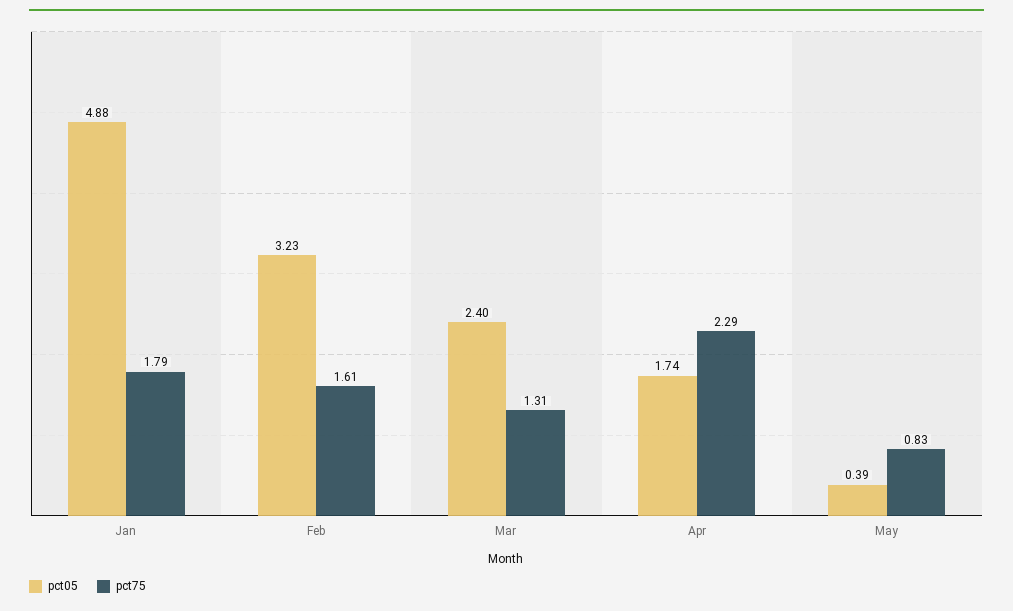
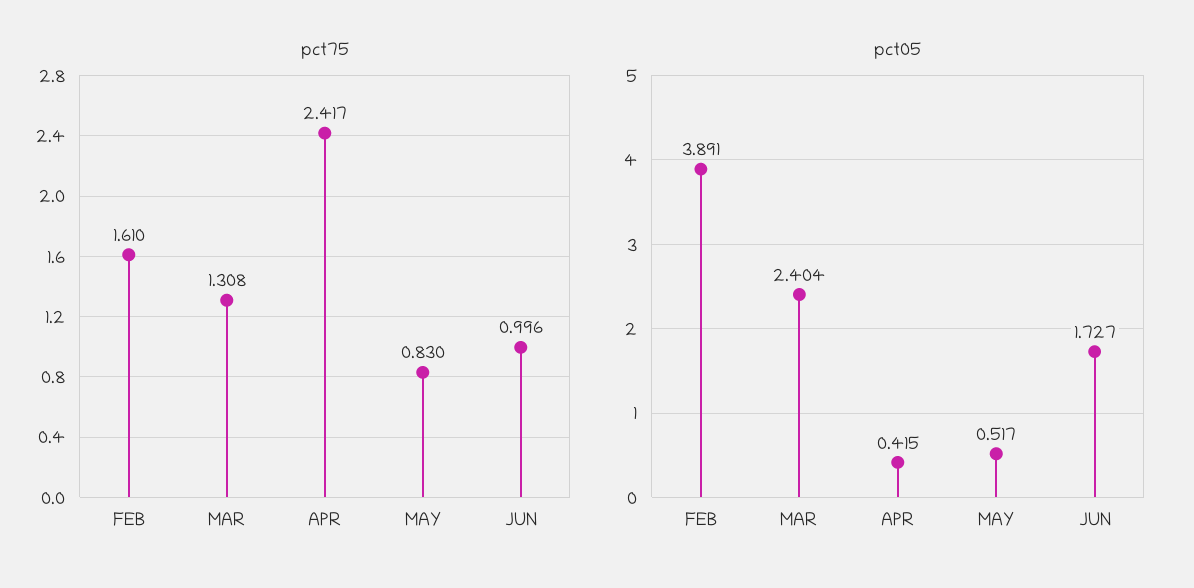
pct05, Jan: 4.88 -> none
pct75, Jan: 1.79 -> none
pct05, Feb: 3.23 -> 3.891
pct05, Apr: 1.74 -> 0.415
pct75, Apr: 2.29 -> 2.417
pct05, May: 0.39 -> 0.517
pct75, JUN: none -> 0.996
pct05, JUN: none -> 1.727

